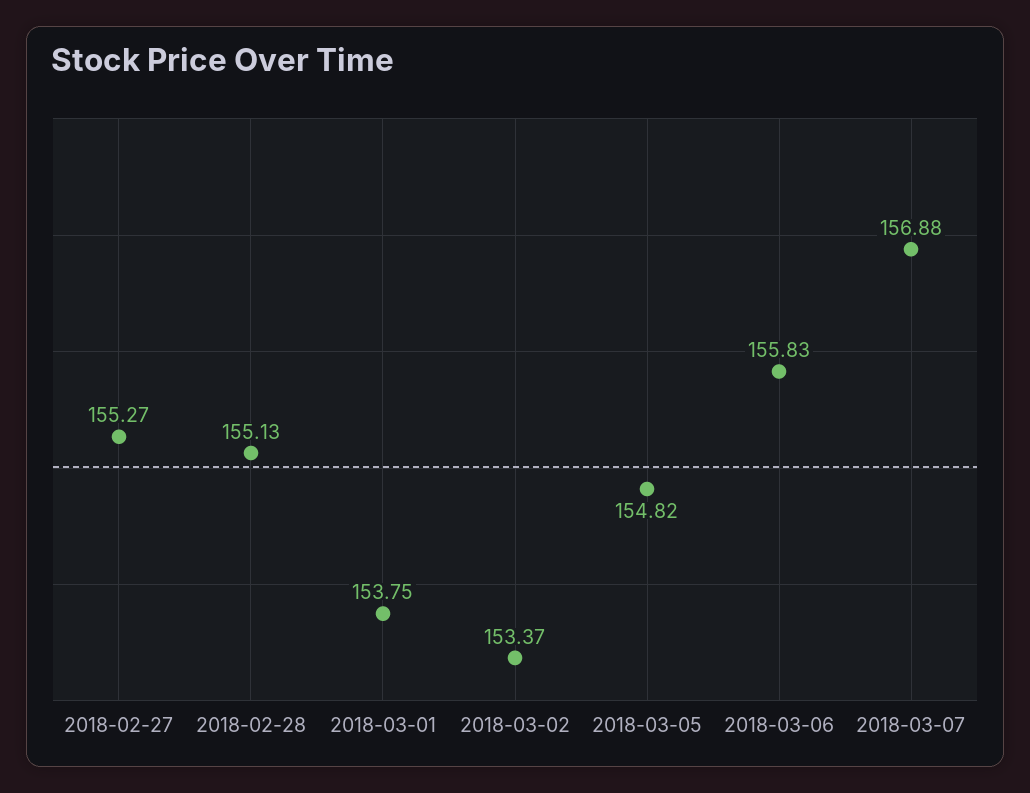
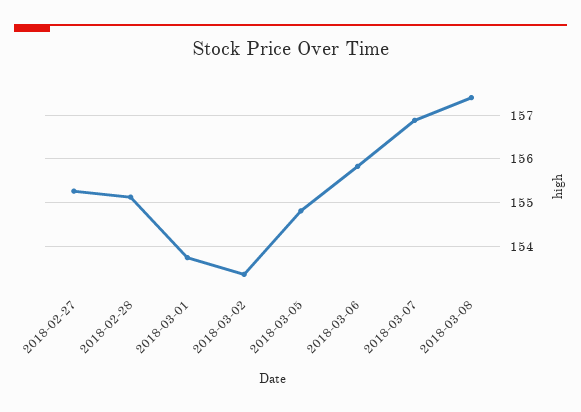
2018-03-08: none -> 157.4

